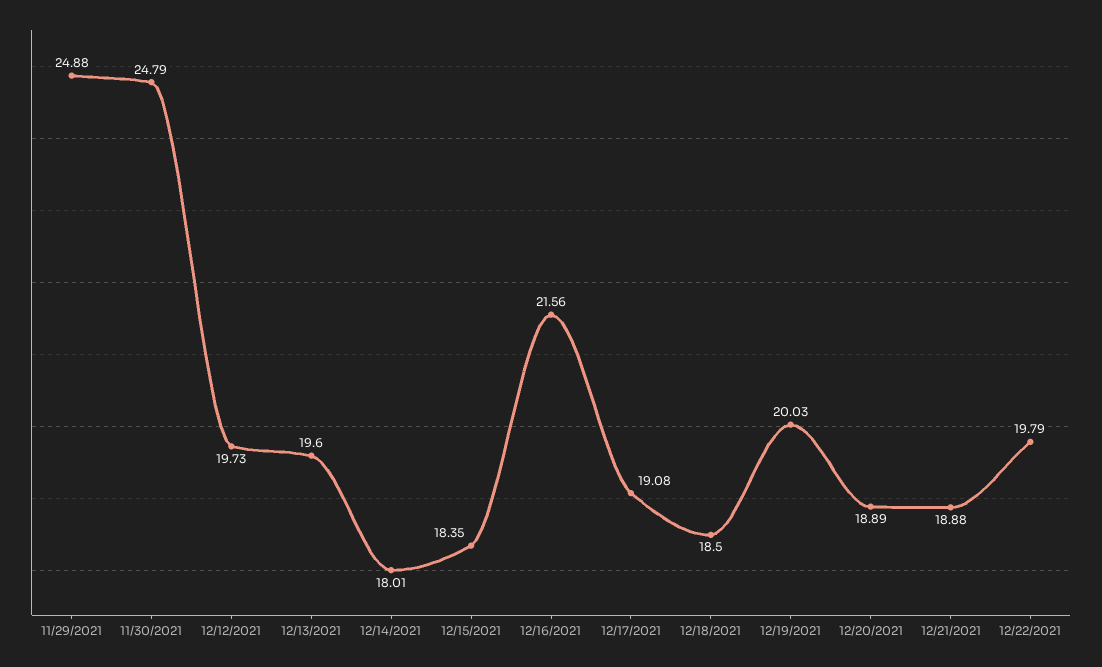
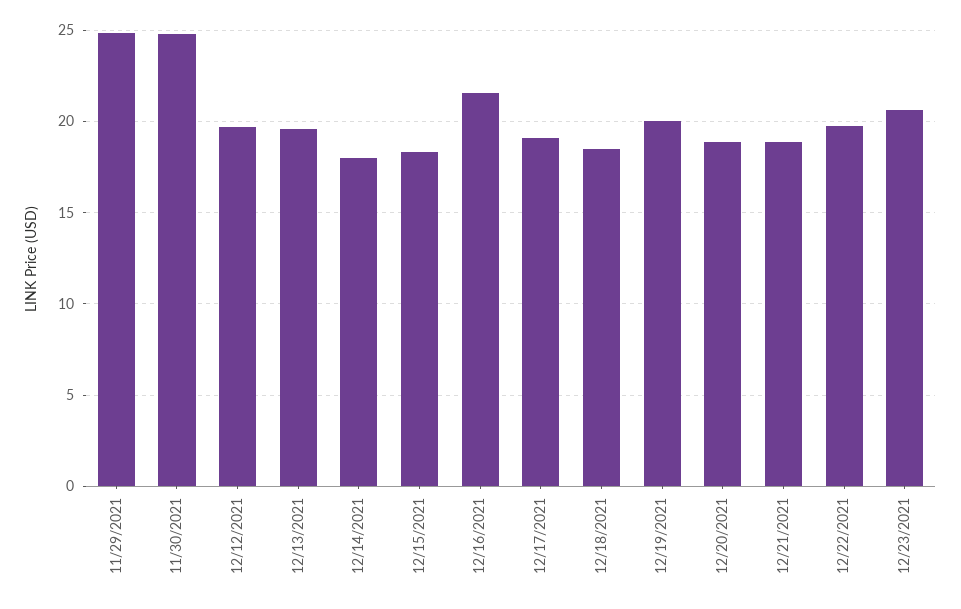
12/23/2021: none -> 20.5

